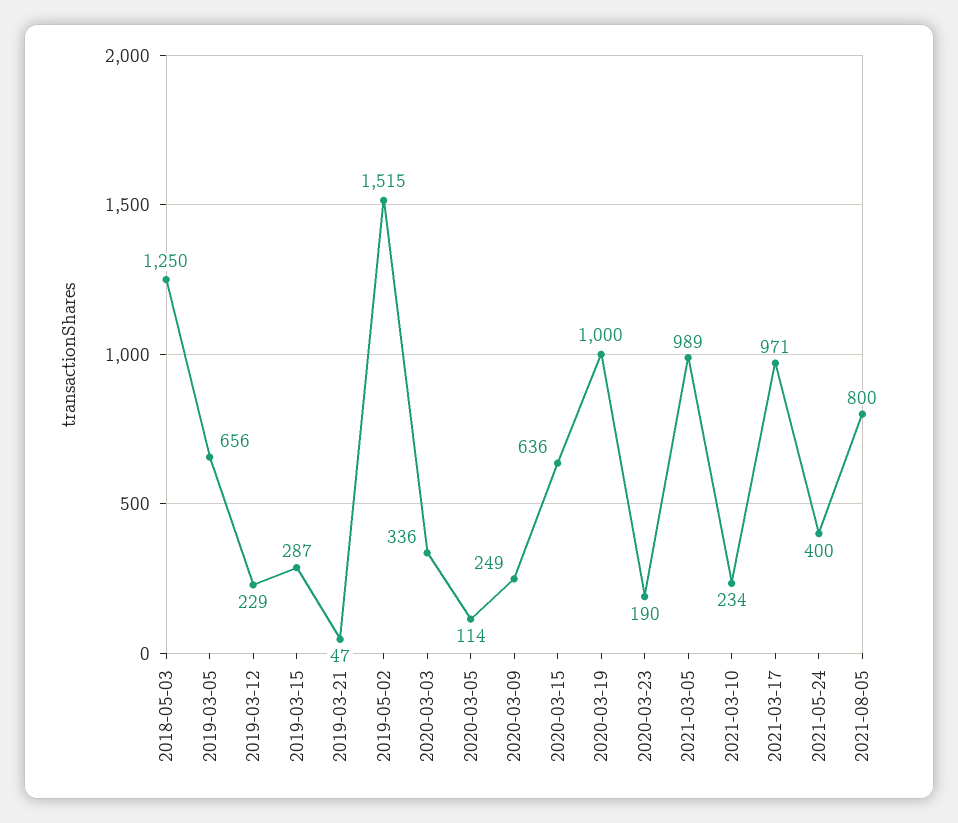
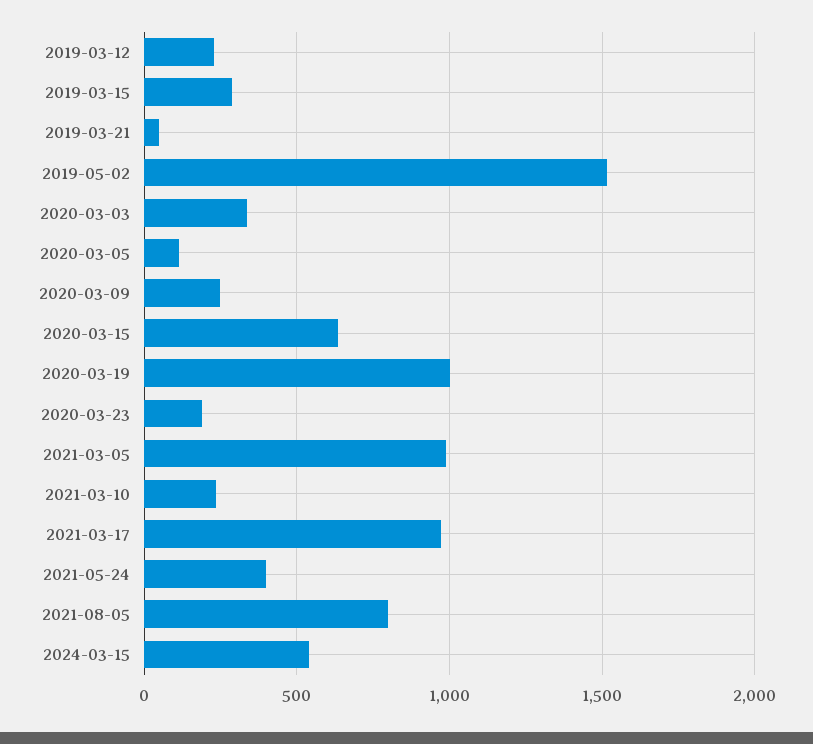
2018-05-03: 1250 -> none
2019-03-05: 656 -> none
2024-03-15: none -> 550

